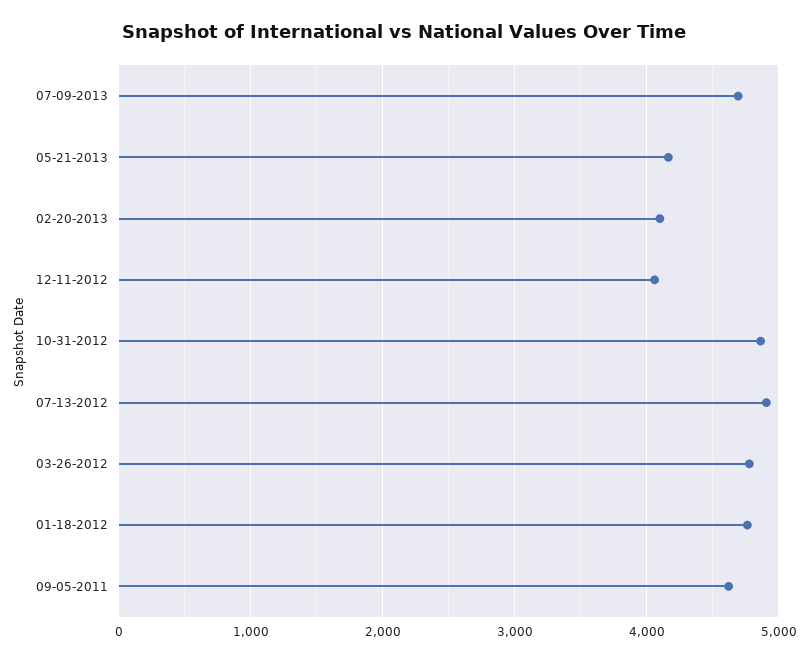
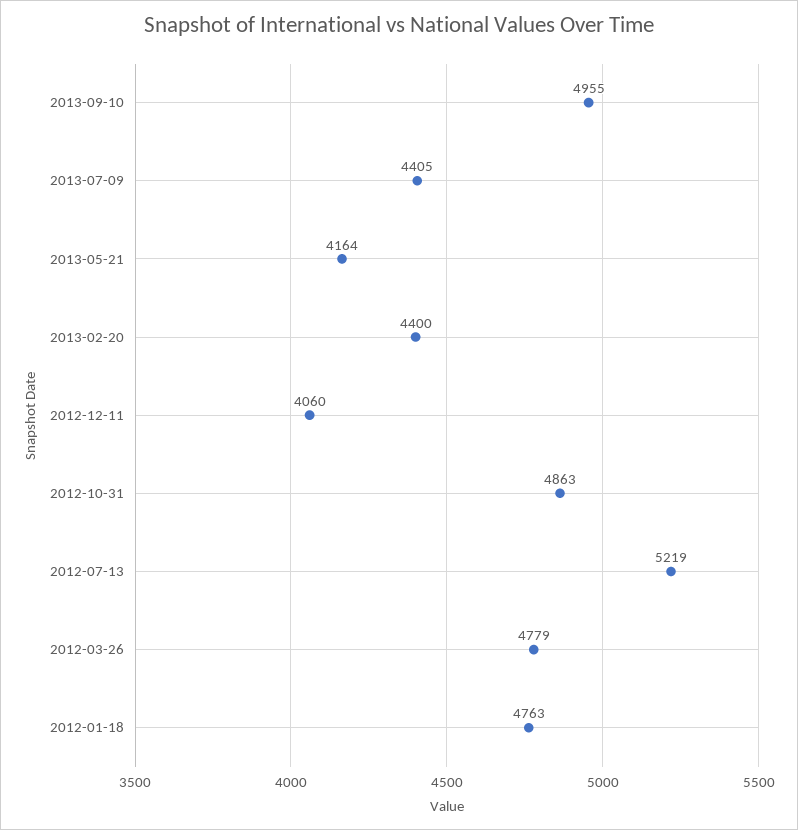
07-09-2013: 4700 -> 4405
02-20-2013: 4100 -> 4400
07-13-2012: 4900 -> 5219
09-05-2011: 4600 -> none
2013-09-10: none -> 4955

